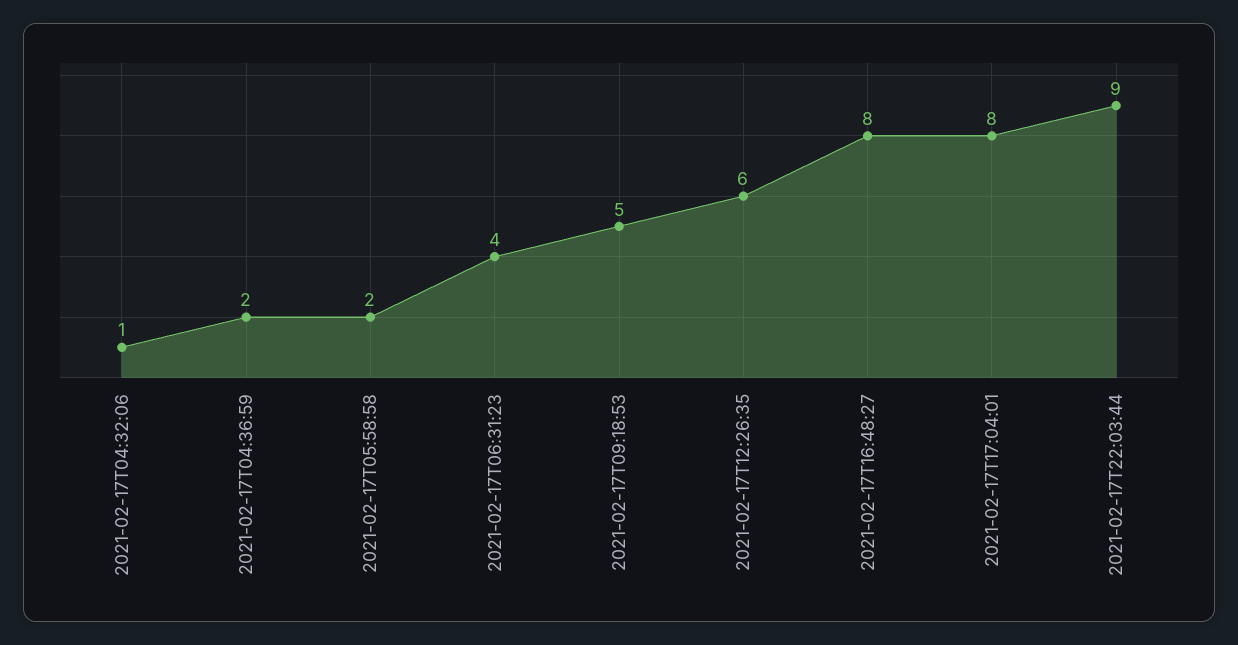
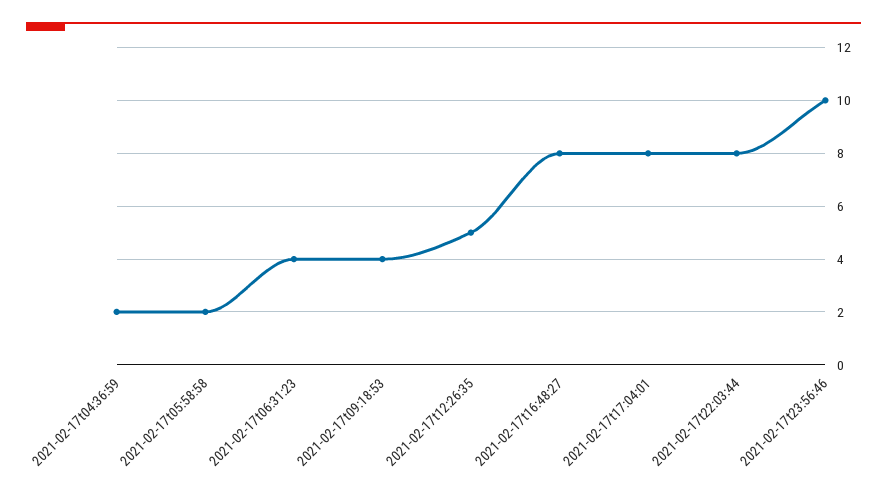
2021-02-17T04:32:06: 1 -> none
2021-02-17T09:18:53: 5 -> 4
2021-02-17T12:26:35: 6 -> 5
2021-02-17T22:03:44: 9 -> 8
2021-02-17t23:56:46: none -> 10

